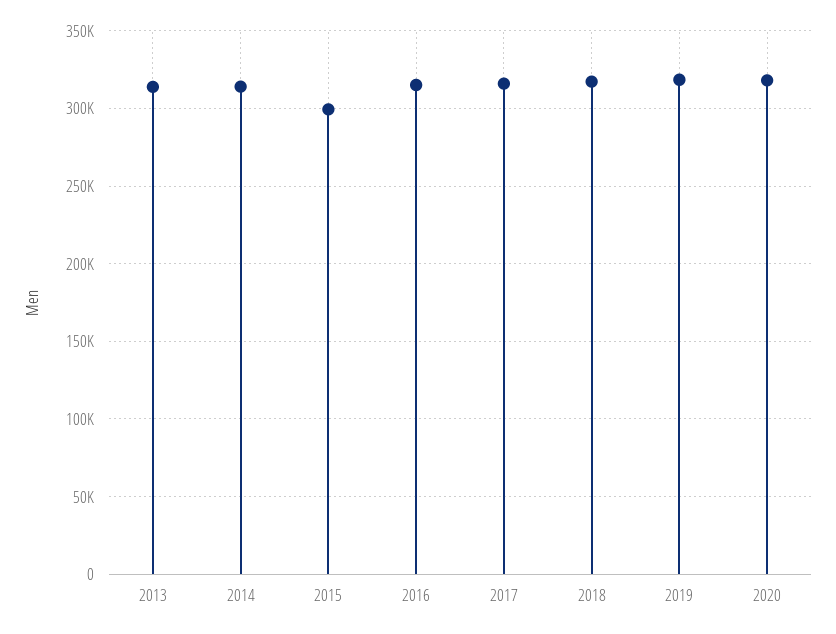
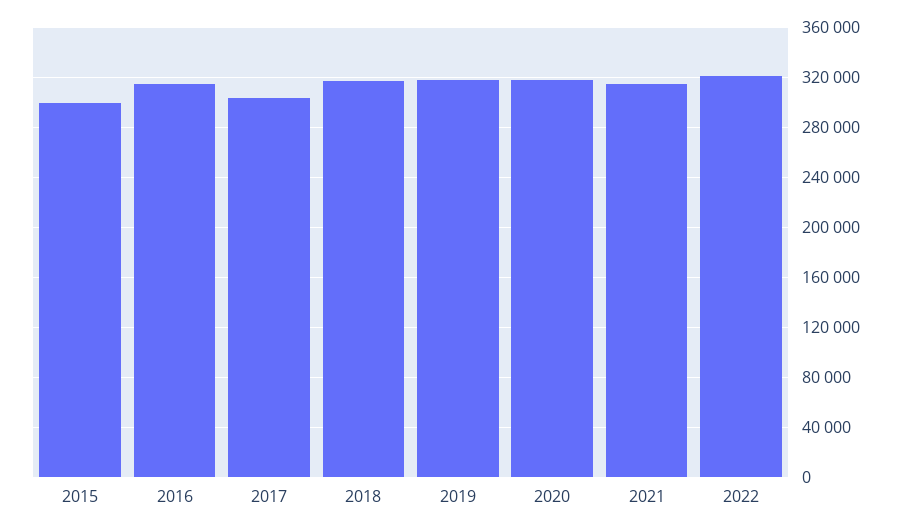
2013: 315000 -> none
2014: 315000 -> none
2017: 315000 -> 305000
2021: none -> 315000
2022: none -> 320000

